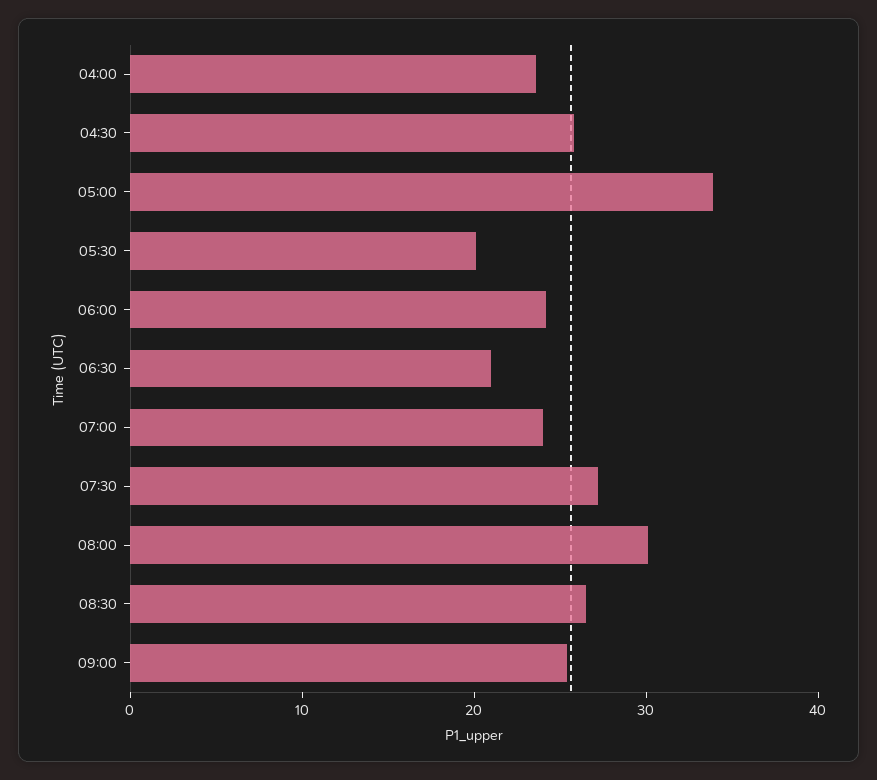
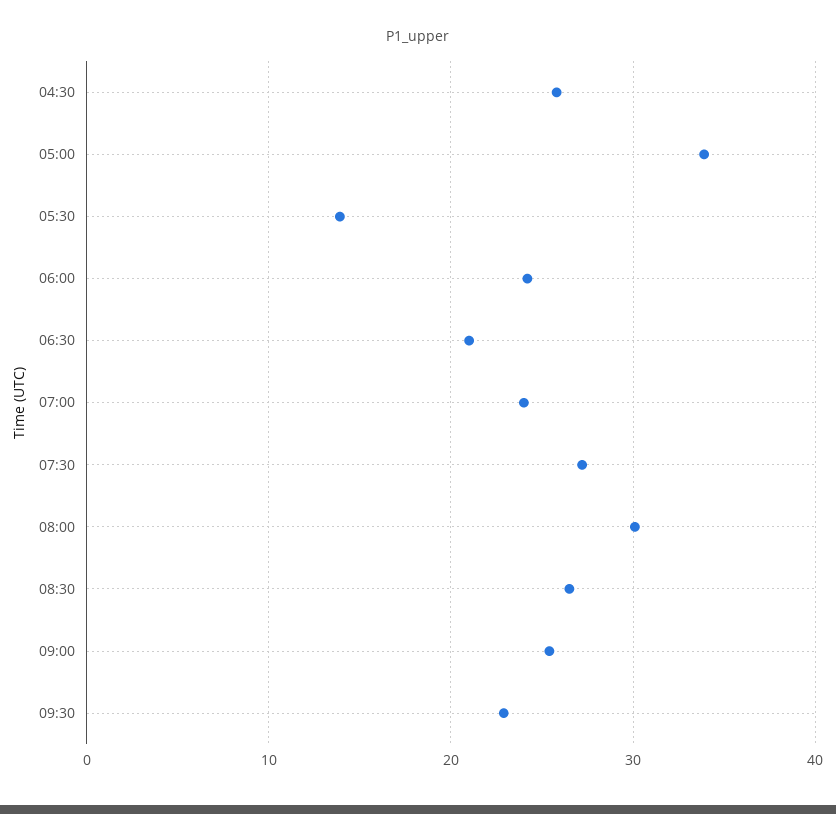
04:00: 24 -> none
05:30: 20 -> 14
09:30: none -> 23

